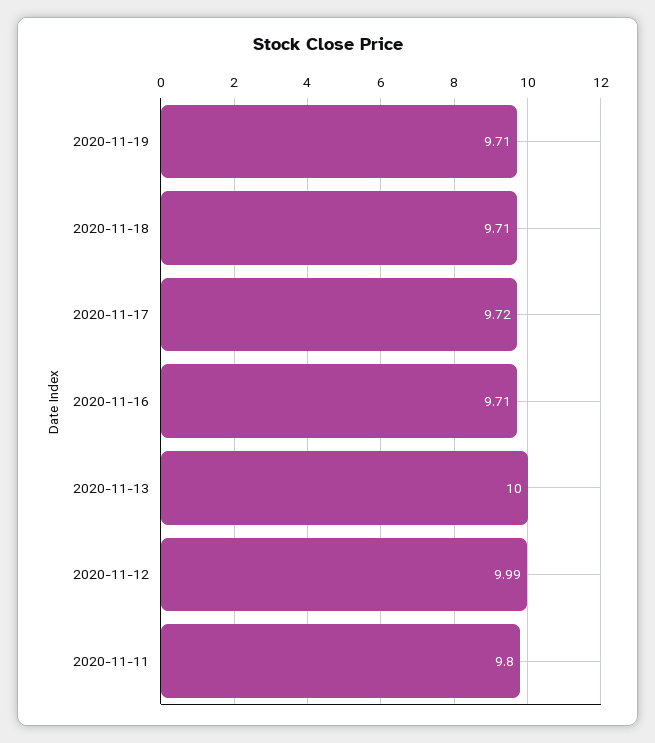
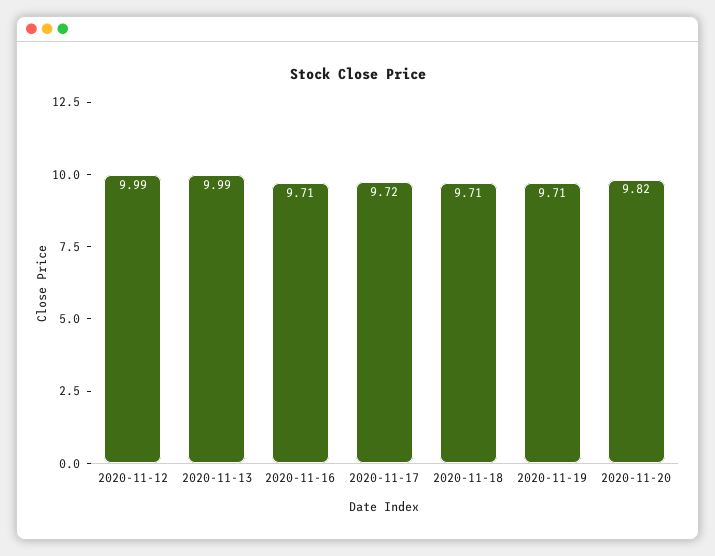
2020-11-13: 10 -> 9.99
2020-11-11: 9.8 -> none
2020-11-20: none -> 9.82

